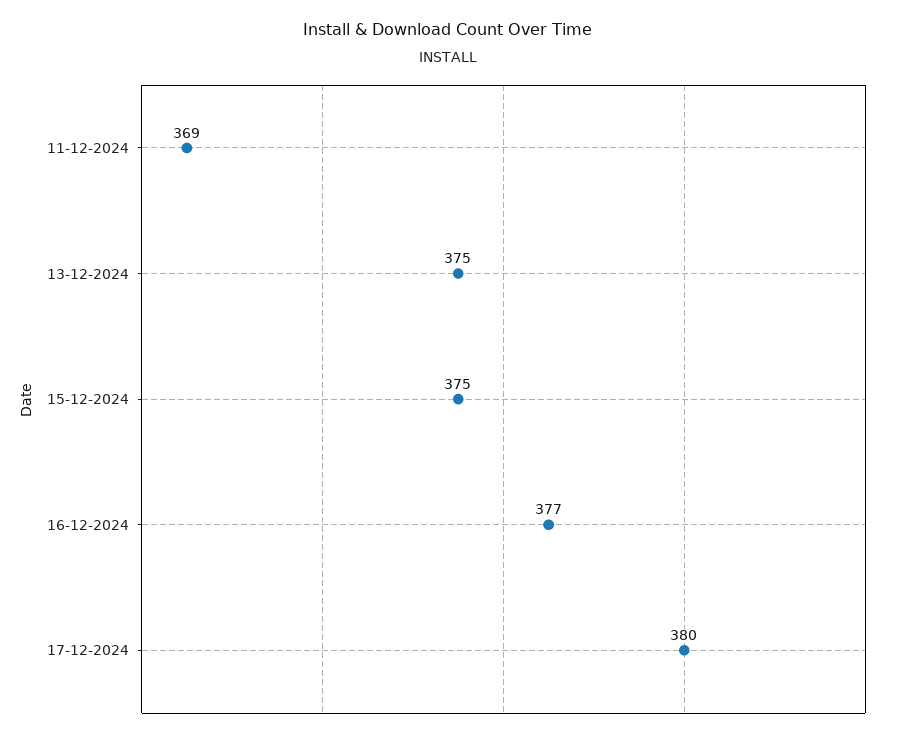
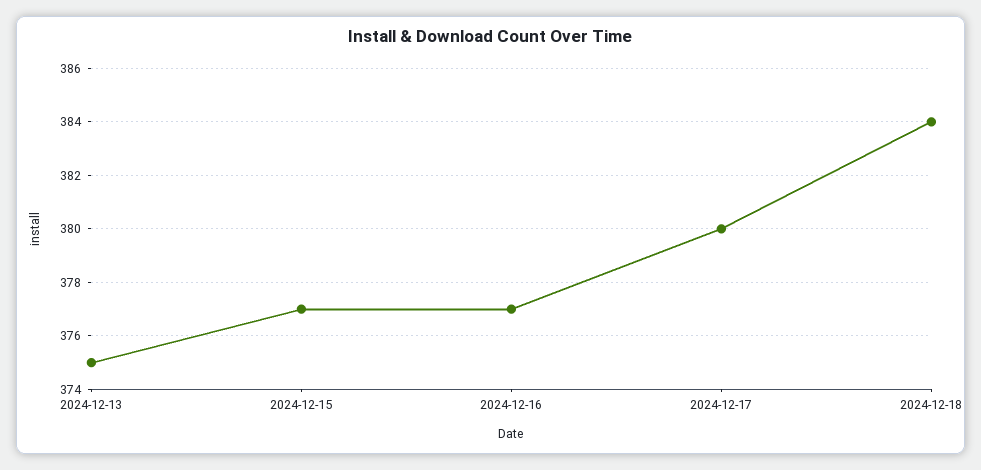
11-12-2024: 369 -> none
15-12-2024: 375 -> 377
2024-12-18: none -> 384

